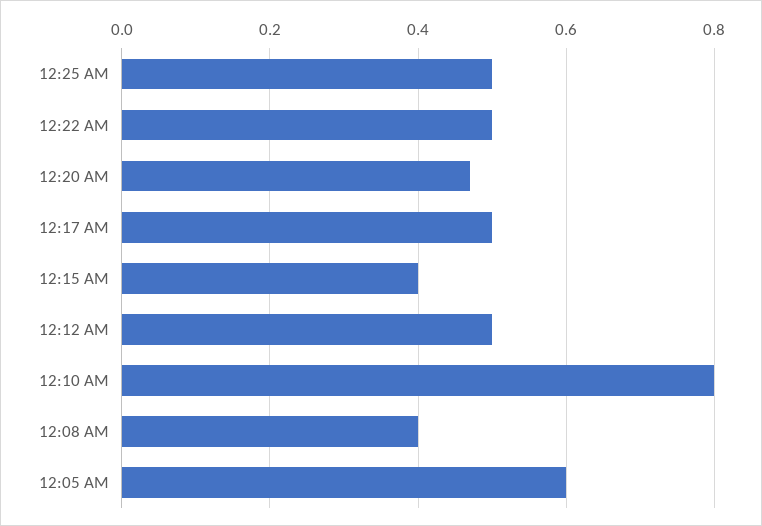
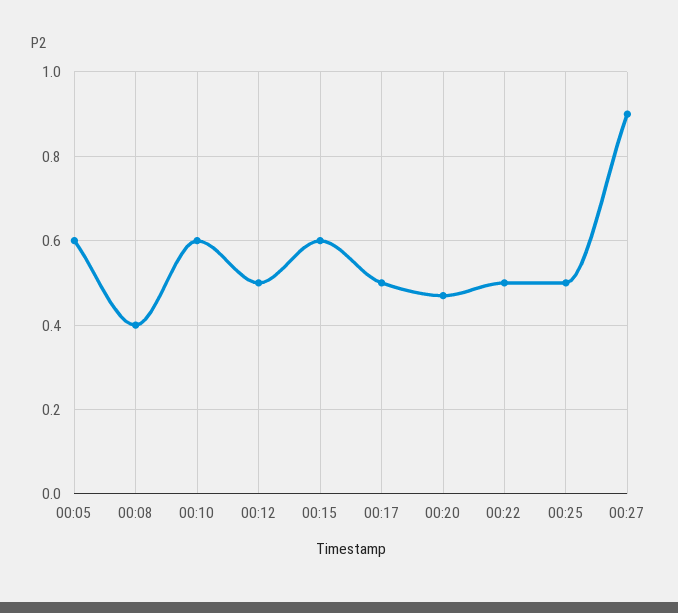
12:15 AM: 0.4 -> 0.6
12:10 AM: 0.8 -> 0.6
00:27: none -> 0.9

